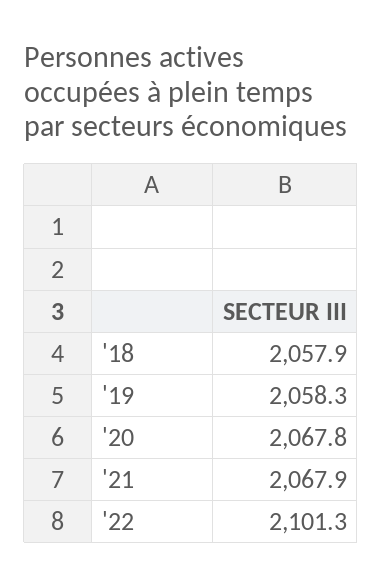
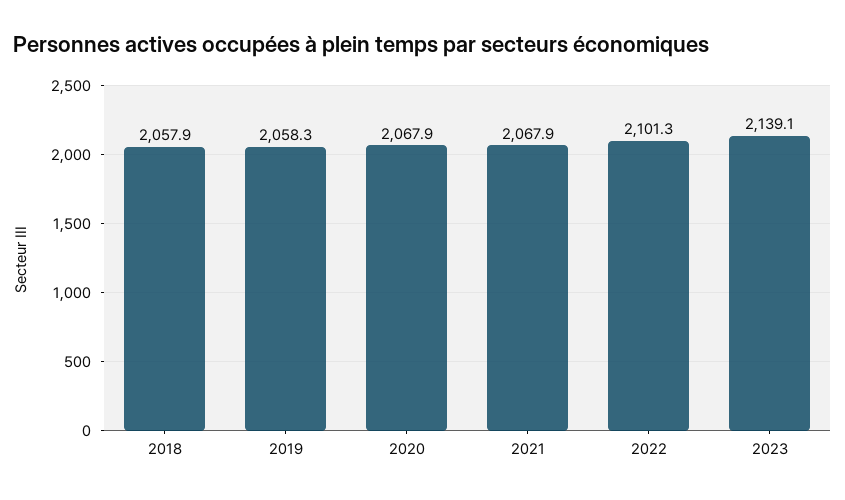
'20: 2067.8 -> 2067.9
2023: none -> 2139.1

